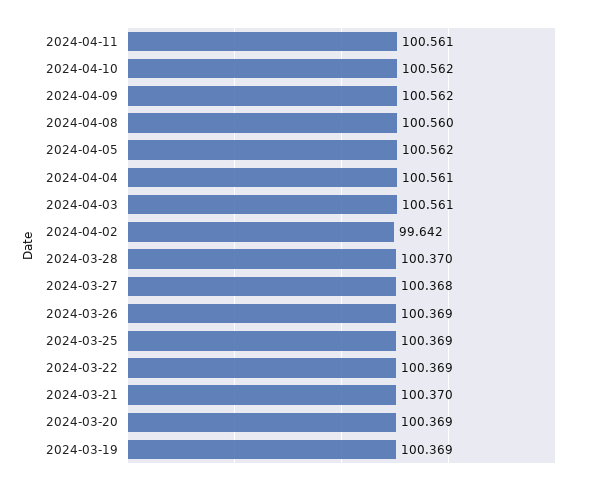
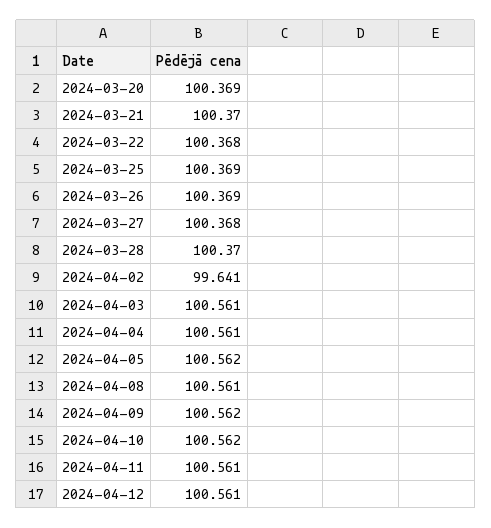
2024-04-08: 100.56 -> 100.561
2024-04-02: 99.642 -> 99.641
2024-03-22: 100.369 -> 100.368
2024-03-19: 100.369 -> none
2024-04-12: none -> 100.561

